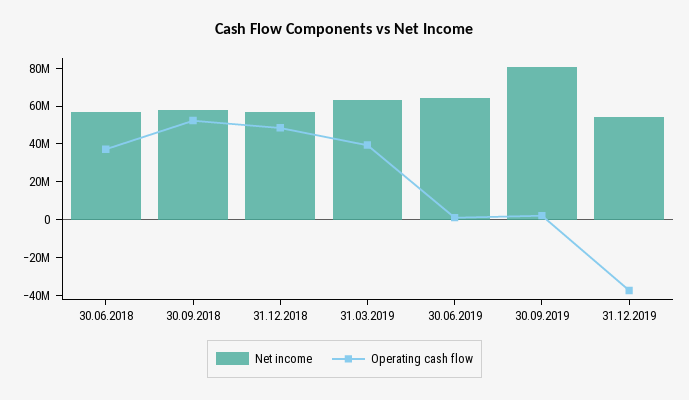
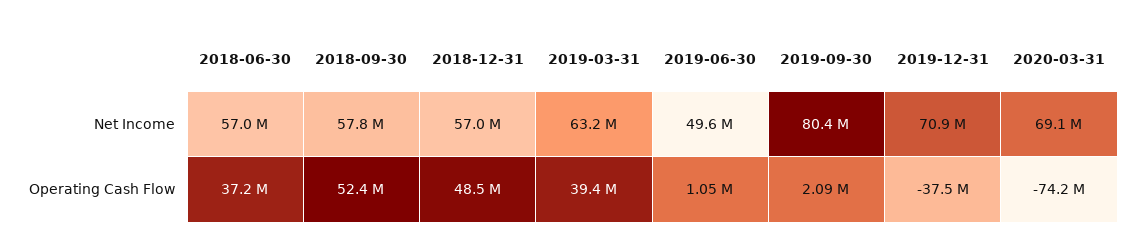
Net income, 30.06.2019: 65000000 -> 49600000
Net income, 31.12.2019: 55000000 -> 70900000
Net income, 2020-03-31: none -> 69100000
Operating cash flow, 2020-03-31: none -> -74200000

